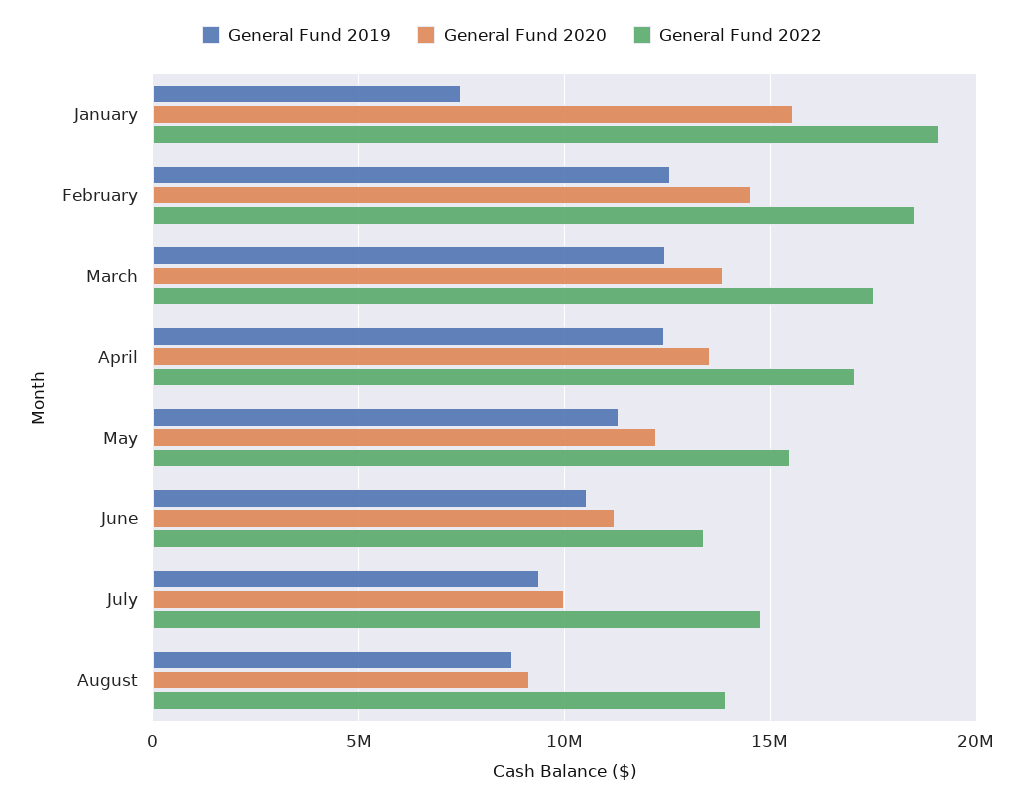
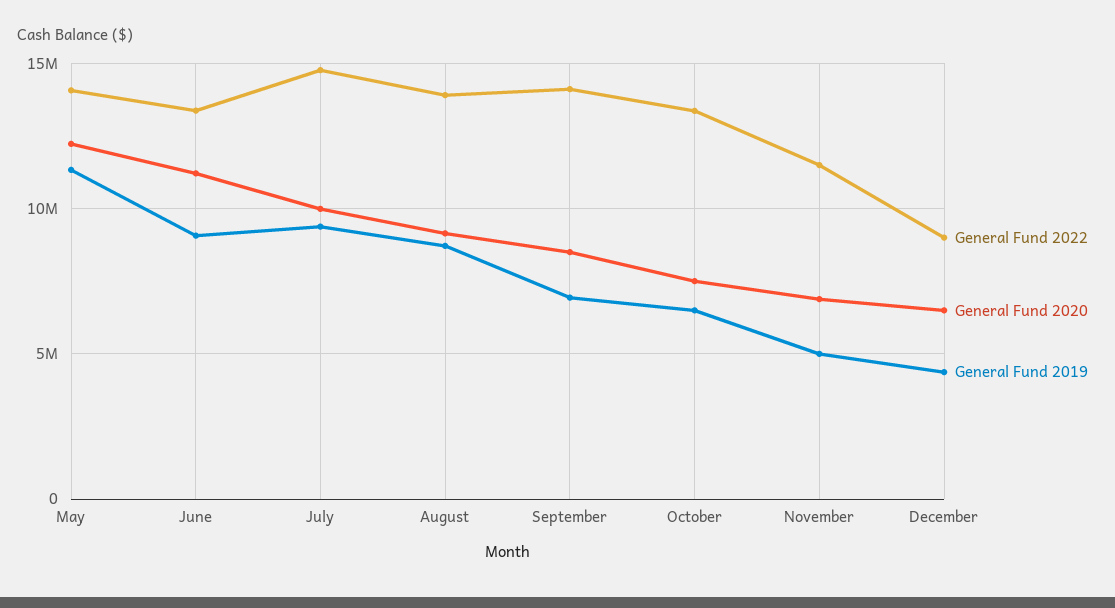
General Fund 2019, January: 7500000 -> none
General Fund 2020, January: 15500000 -> none
General Fund 2022, January: 19000000 -> none
General Fund 2019, February: 12500000 -> none
General Fund 2020, February: 14500000 -> none
General Fund 2022, February: 18500000 -> none
General Fund 2019, March: 12500000 -> none
General Fund 2020, March: 14000000 -> none
General Fund 2022, March: 17500000 -> none
General Fund 2019, April: 12500000 -> none
General Fund 2020, April: 13500000 -> none
General Fund 2022, April: 17000000 -> none
General Fund 2022, May: 15500000 -> 14000000
General Fund 2019, June: 10500000 -> 9000000
General Fund 2022, September: none -> 14000000
General Fund 2020, September: none -> 8500000
General Fund 2019, September: none -> 7000000
General Fund 2022, October: none -> 13500000
General Fund 2020, October: none -> 7500000
General Fund 2019, October: none -> 6500000
General Fund 2022, November: none -> 11500000
General Fund 2020, November: none -> 7000000
General Fund 2019, November: none -> 5000000
General Fund 2022, December: none -> 9000000
General Fund 2020, December: none -> 6500000
General Fund 2019, December: none -> 4500000

